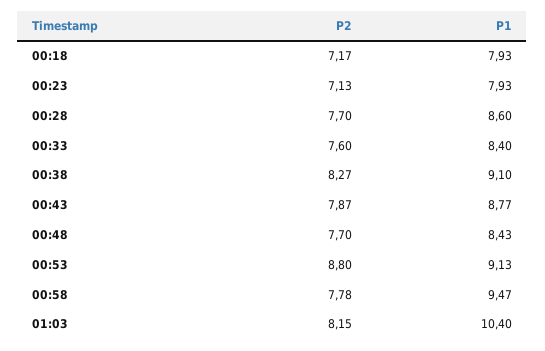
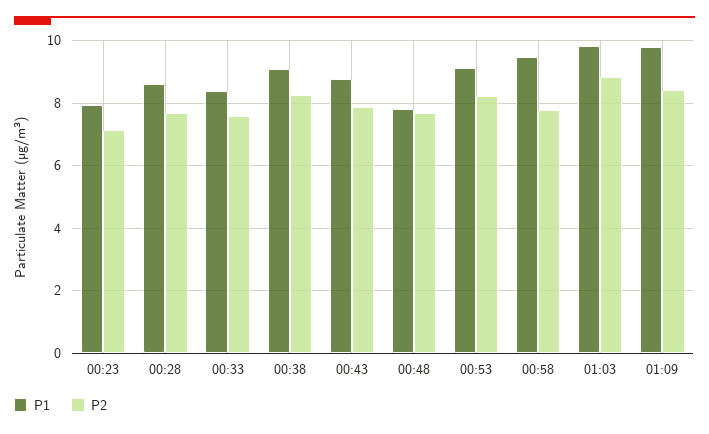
P2, 00:18: 7.17 -> none
P1, 00:18: 7.93 -> none
P1, 00:48: 8.43 -> 7.8
P2, 00:53: 8.8 -> 8.2
P2, 01:03: 8.15 -> 8.8
P1, 01:03: 10.4 -> 9.8
P1, 01:09: none -> 9.8
P2, 01:09: none -> 8.4

